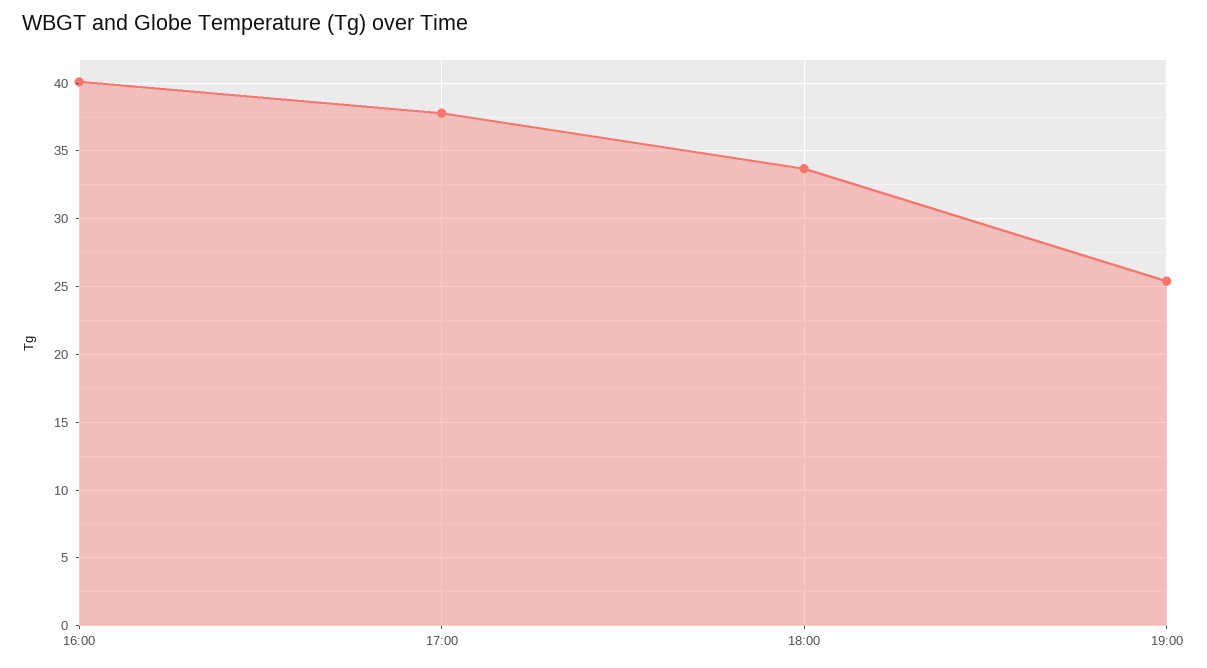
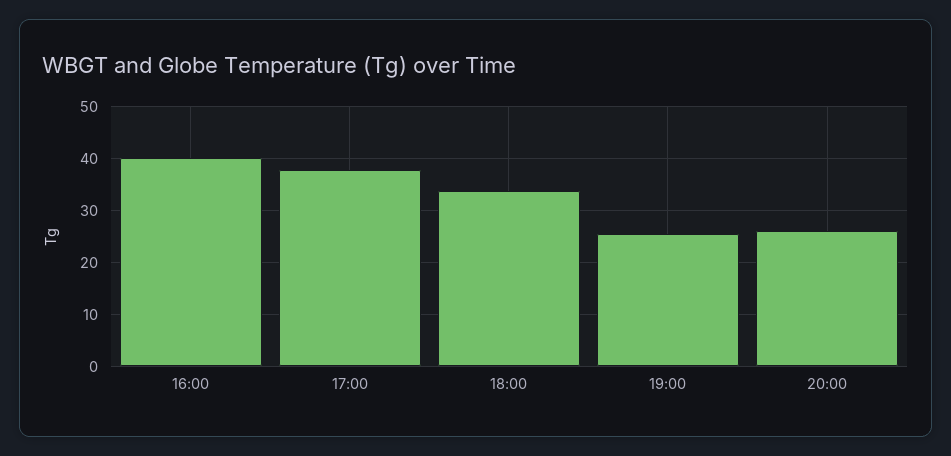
20:00: none -> 26

